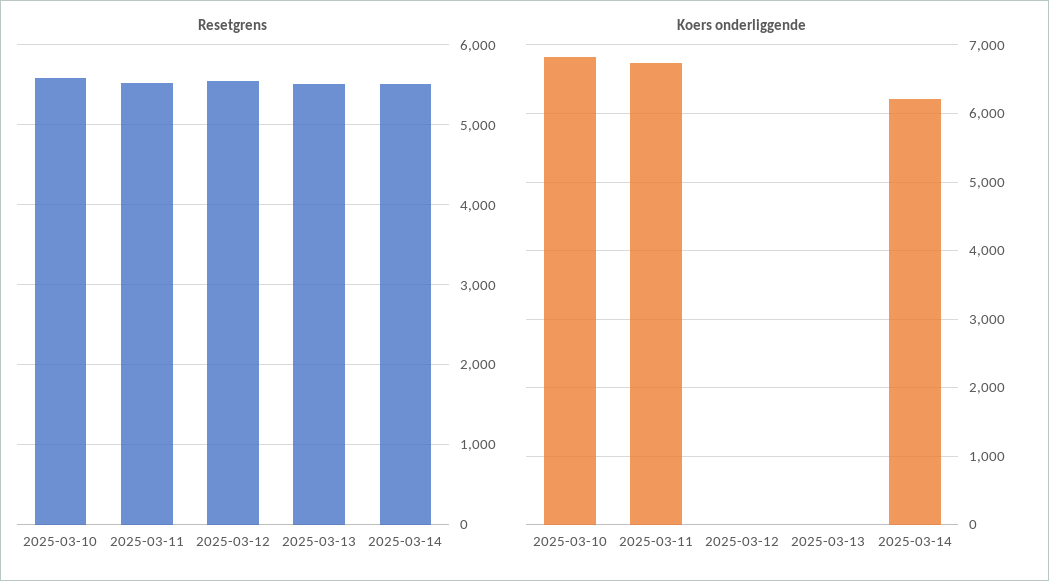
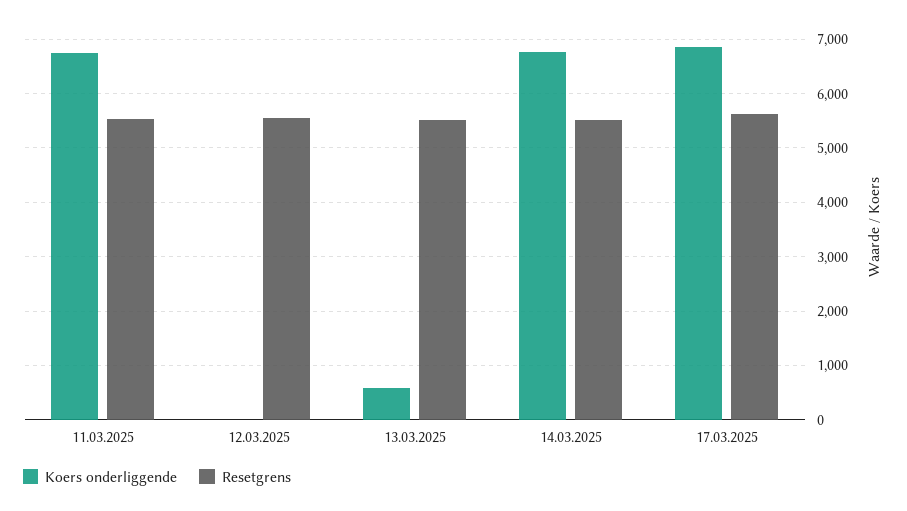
Resetgrens, 2025-03-10: 5600 -> none
Koers onderliggende, 2025-03-10: 6800 -> none
Koers onderliggende, 2025-03-13: 0 -> 600
Koers onderliggende, 2025-03-14: 6200 -> 6800
Koers onderliggende, 17.03.2025: none -> 6800
Resetgrens, 17.03.2025: none -> 5600

